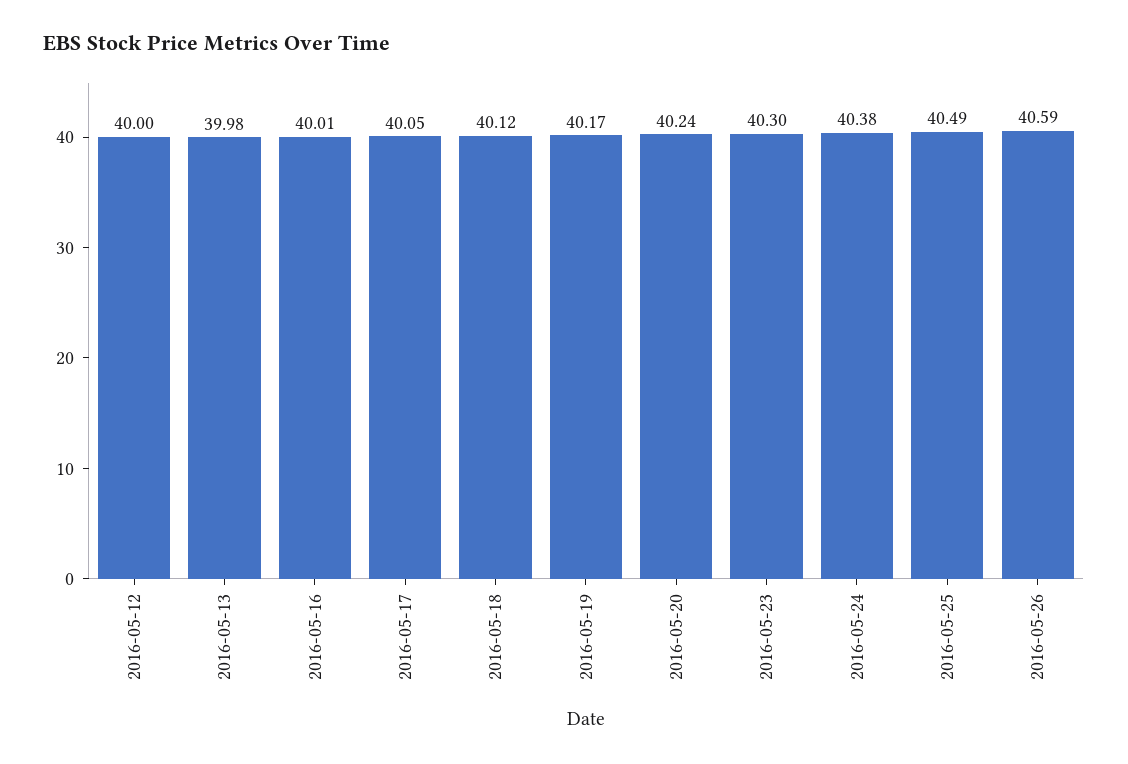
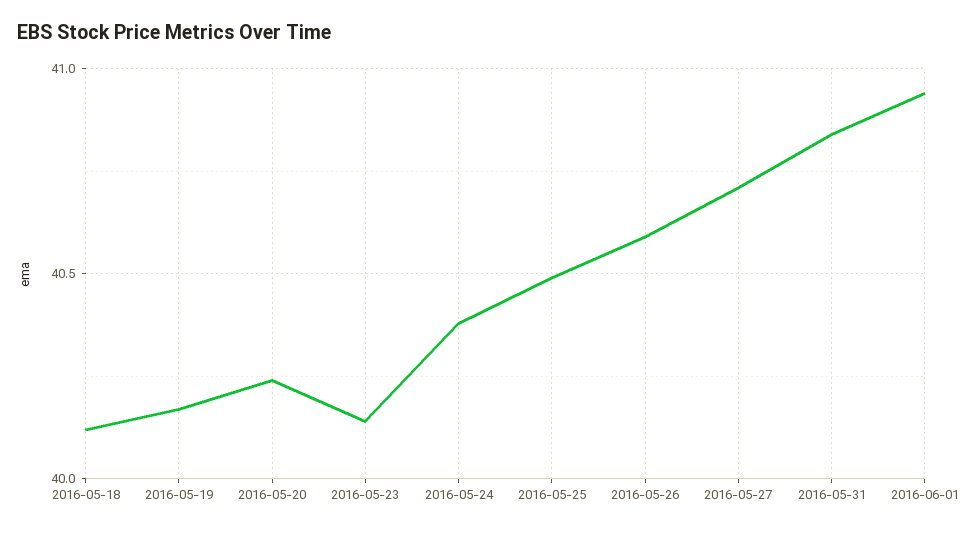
2016-05-12: 40 -> none
2016-05-13: 39.98 -> none
2016-05-16: 40.01 -> none
2016-05-17: 40.05 -> none
2016-05-23: 40.3 -> 40.15
2016-05-27: none -> 40.7
2016-05-31: none -> 40.85
2016-06-01: none -> 40.95

